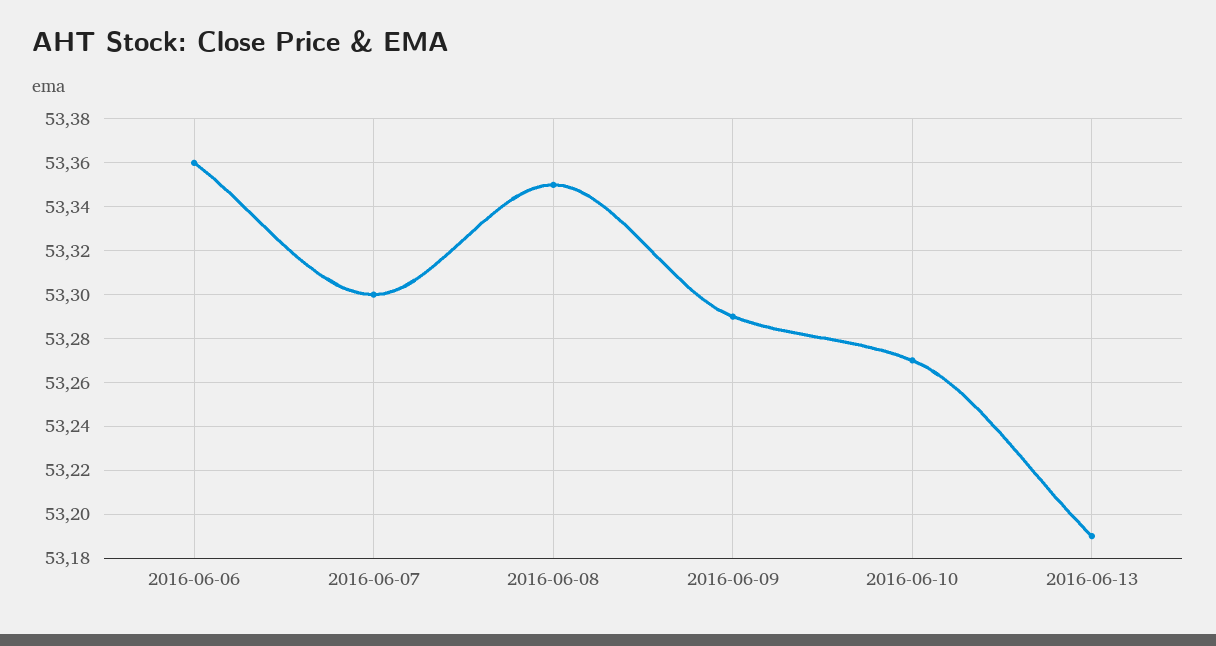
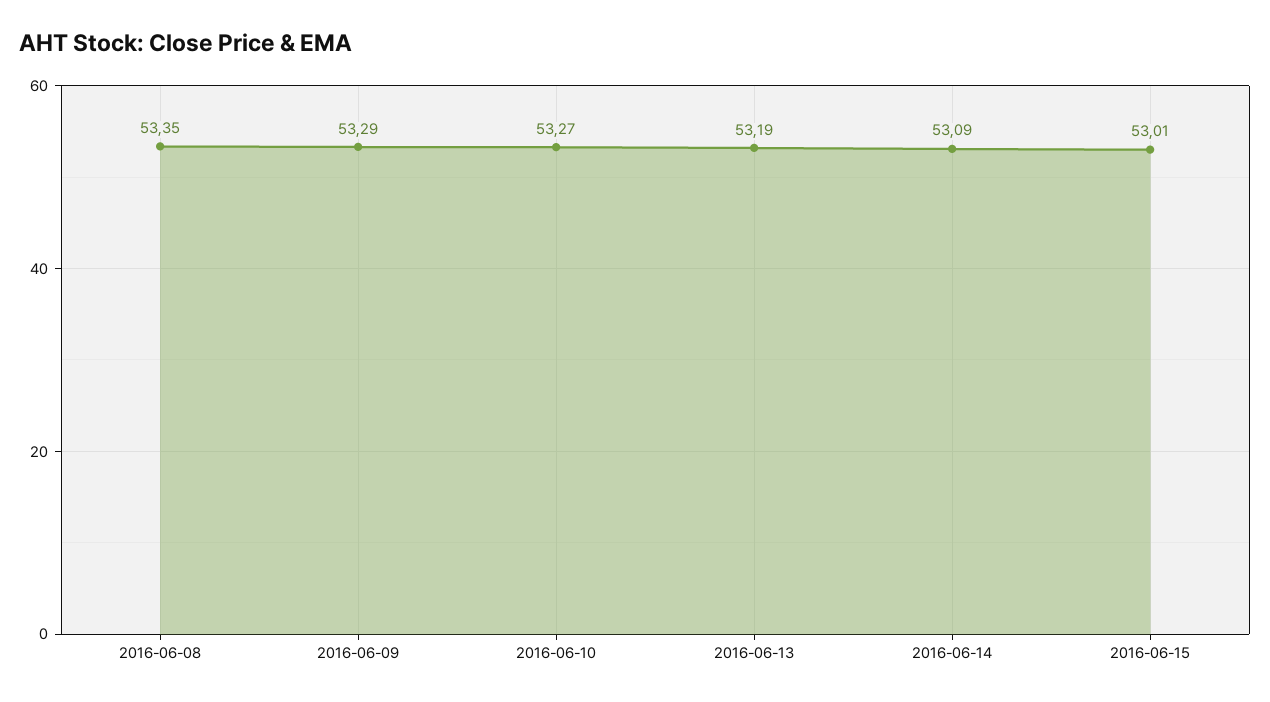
2016-06-06: 53.36 -> none
2016-06-07: 53.3 -> none
2016-06-14: none -> 53.09
2016-06-15: none -> 53.01

